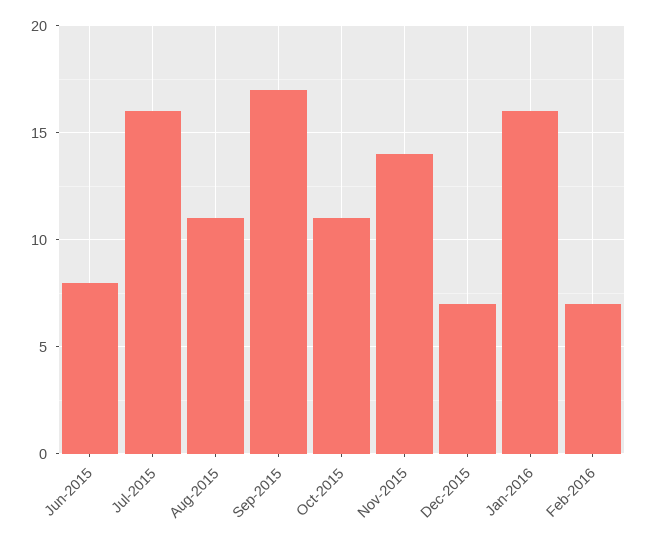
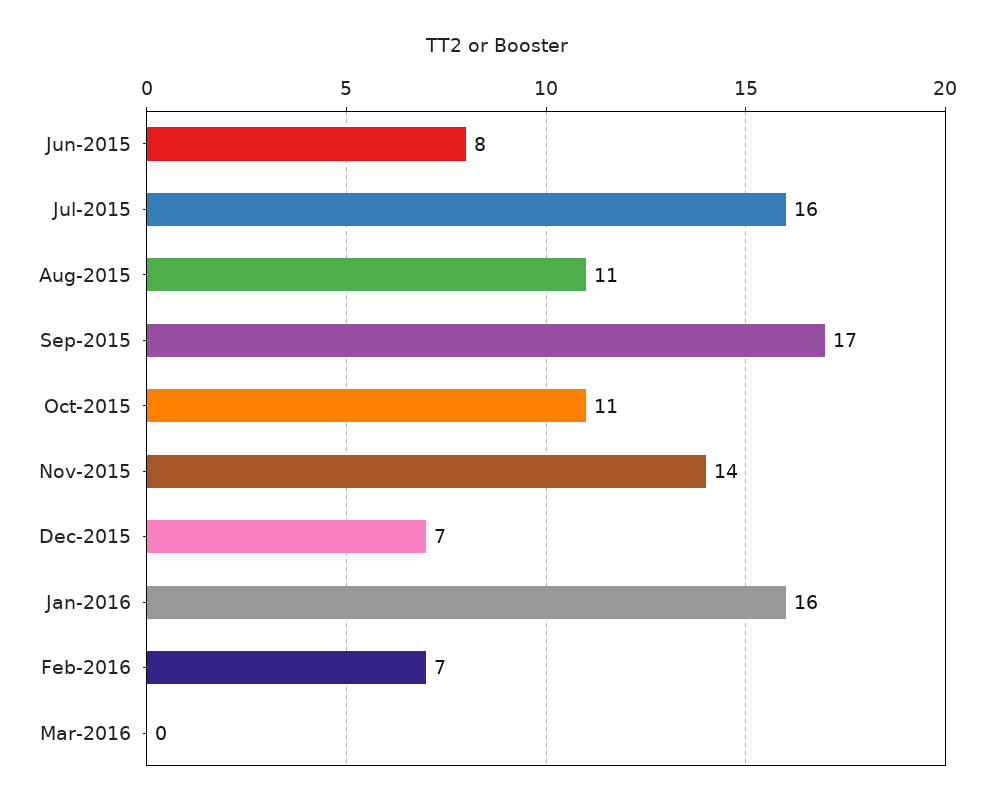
Mar-2016: none -> 0

